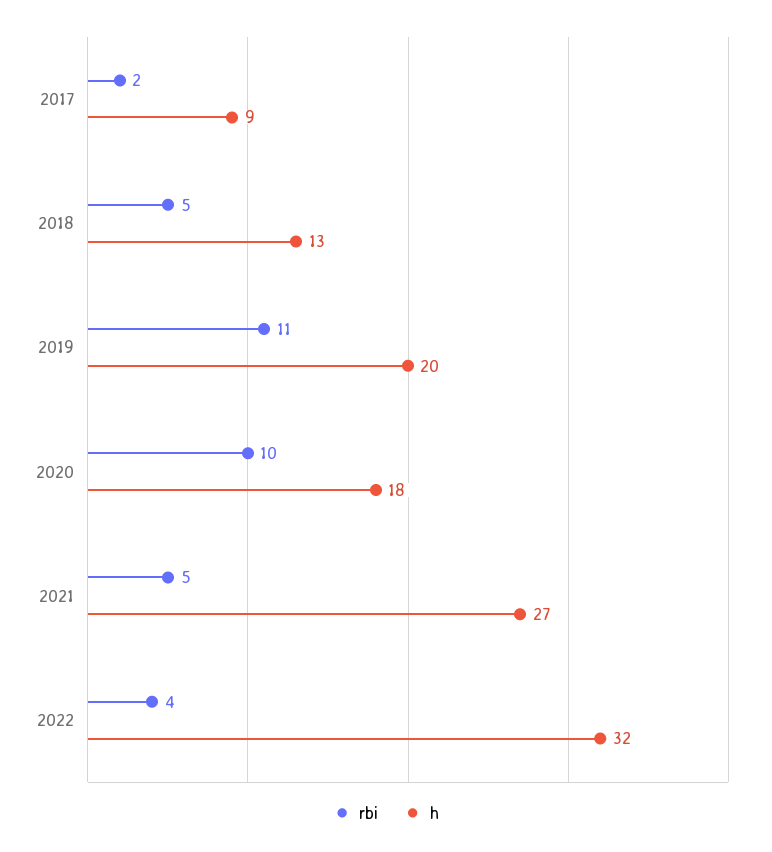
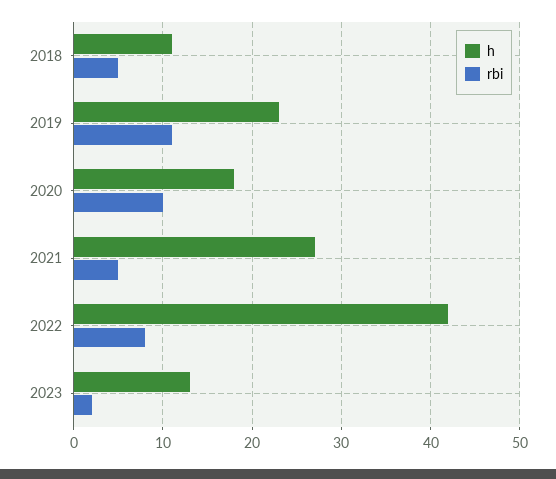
rbi, 2017: 2 -> none
h, 2017: 9 -> none
h, 2018: 13 -> 11
h, 2019: 20 -> 23
rbi, 2022: 4 -> 8
h, 2022: 32 -> 42
h, 2023: none -> 13
rbi, 2023: none -> 2

